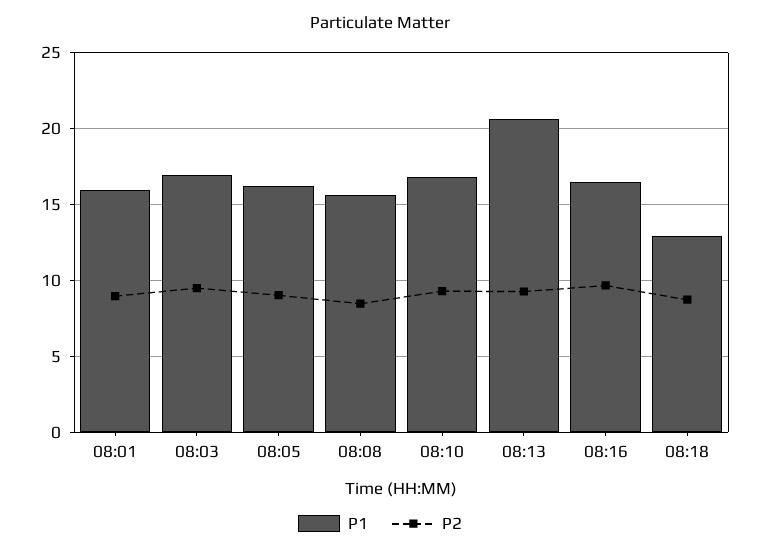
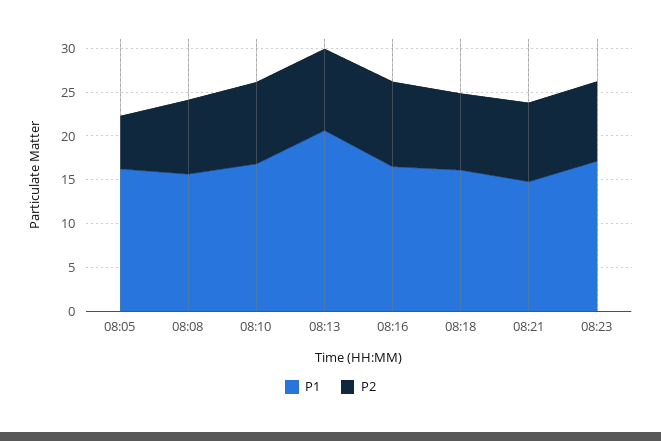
P1, 08:01: 16 -> none
P2, 08:01: 9 -> none
P1, 08:03: 17 -> none
P2, 08:03: 9.5 -> none
P2, 08:05: 9 -> 6
P1, 08:18: 13 -> 16
P1, 08:21: none -> 15
P2, 08:21: none -> 9
P1, 08:23: none -> 17
P2, 08:23: none -> 9

